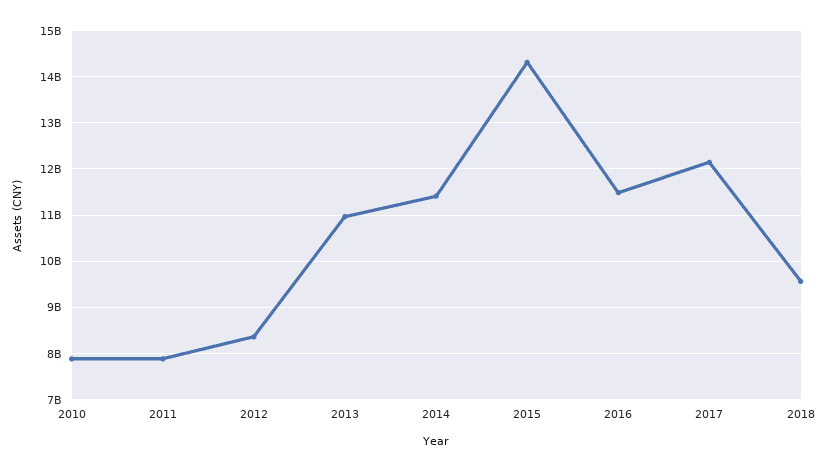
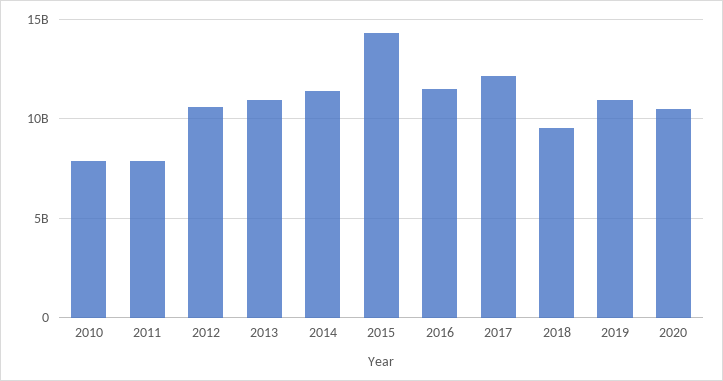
2012: 8400000000 -> 10500000000
2019: none -> 11000000000
2020: none -> 10500000000

